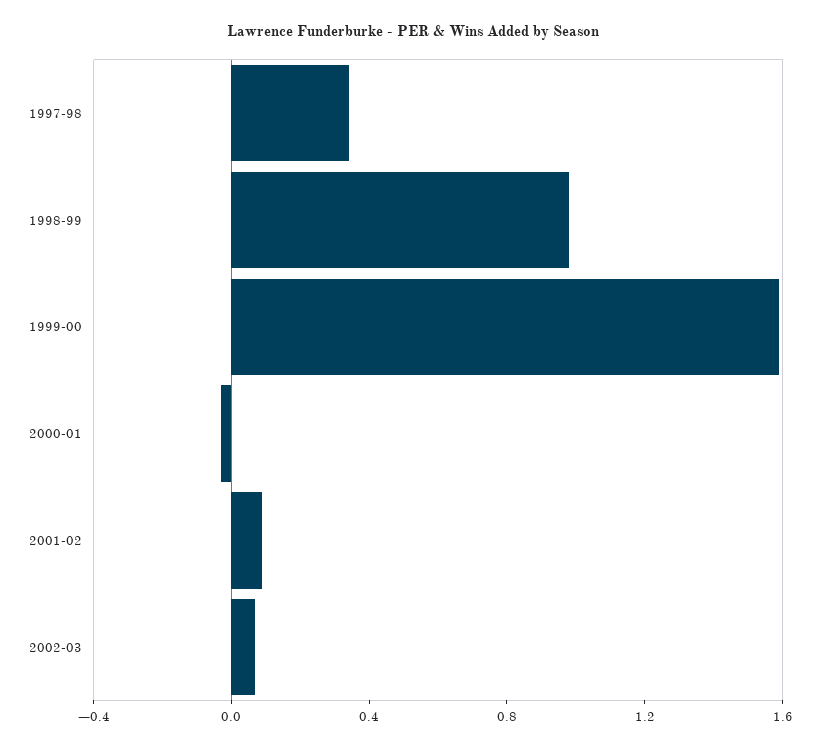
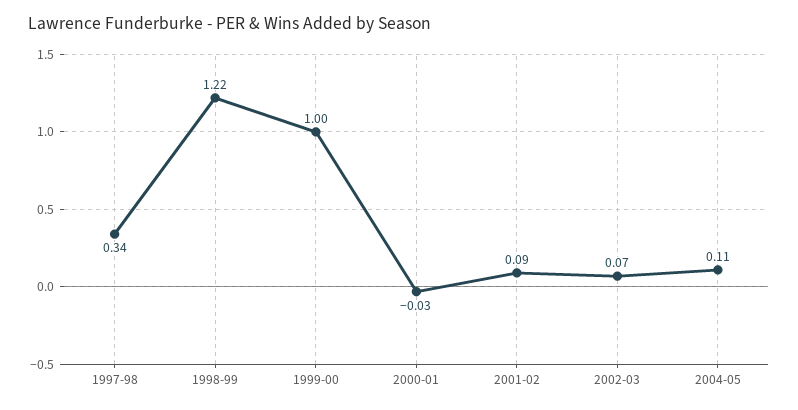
1998-99: 1 -> 1.22
1999-00: 1.6 -> 1
2004-05: none -> 0.11

